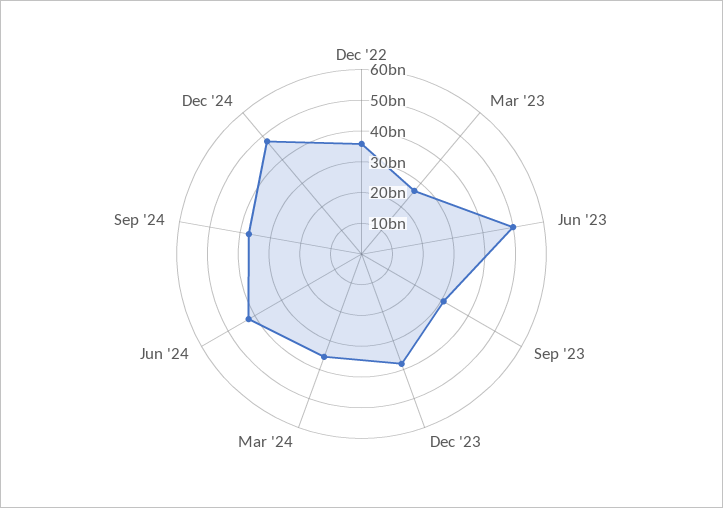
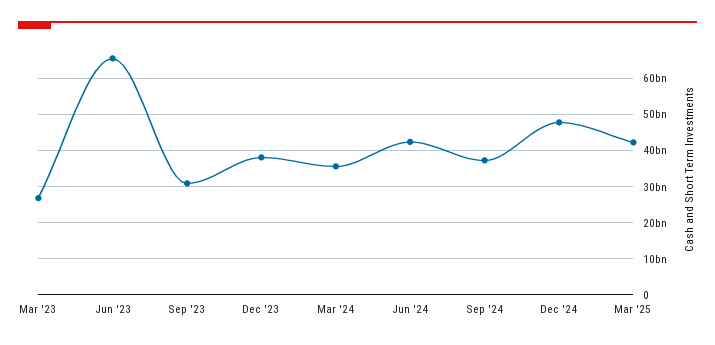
Dec '22: 35000000000 -> none
Jun '23: 50000000000 -> 66000000000
Mar '25: none -> 42000000000

